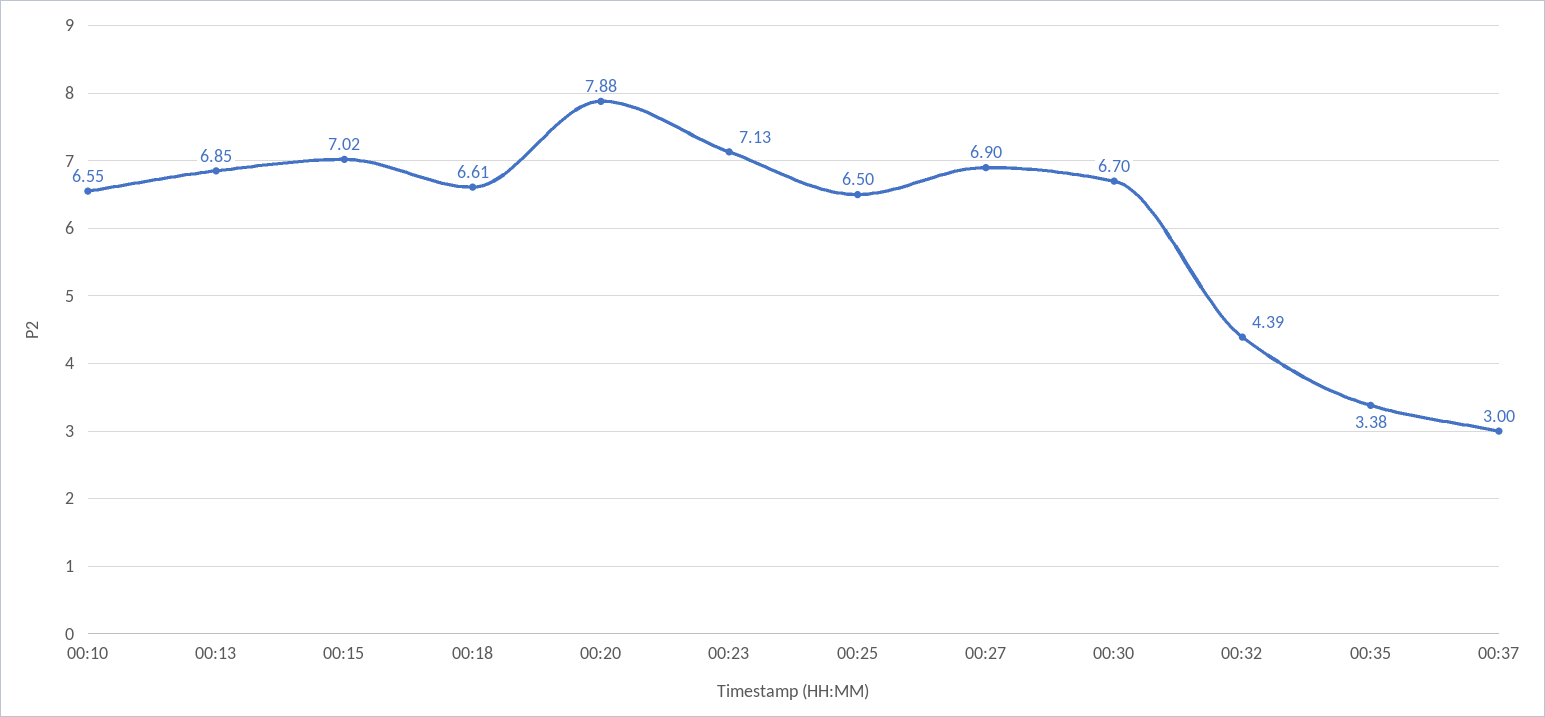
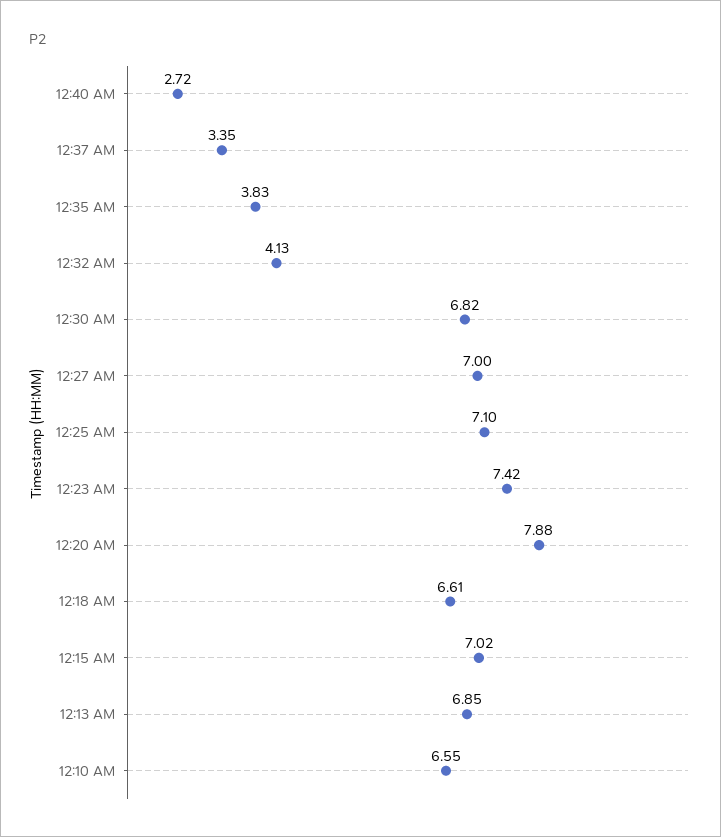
00:23: 7.13 -> 7.42
00:25: 6.5 -> 7.1
00:27: 6.9 -> 7
00:30: 6.7 -> 6.82
00:32: 4.39 -> 4.13
00:35: 3.38 -> 3.83
00:37: 3 -> 3.35
12:40 AM: none -> 2.72

